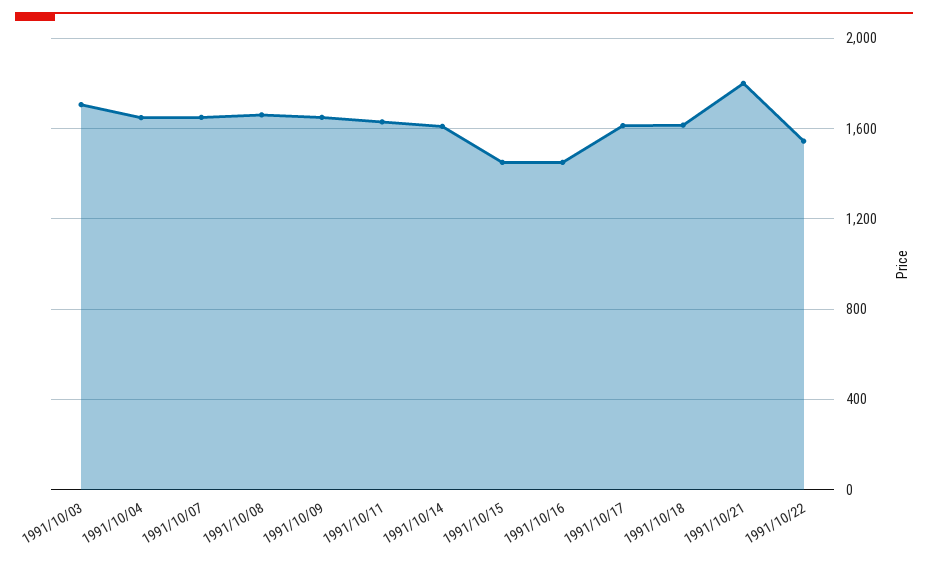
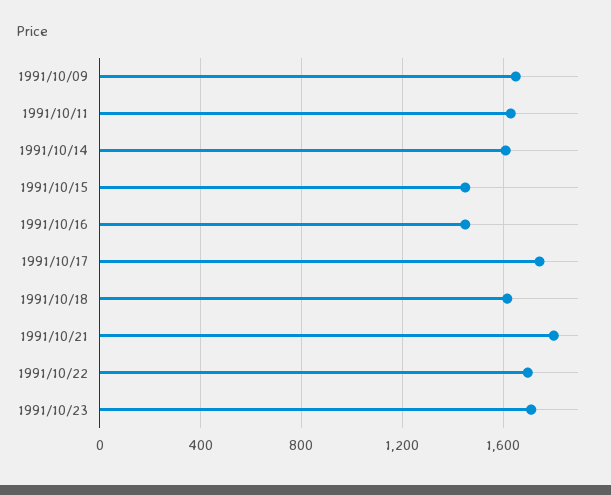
1991/10/03: 1700 -> none
1991/10/04: 1650 -> none
1991/10/07: 1650 -> none
1991/10/08: 1650 -> none
1991/10/17: 1600 -> 1750
1991/10/22: 1550 -> 1700
1991/10/23: none -> 1700

